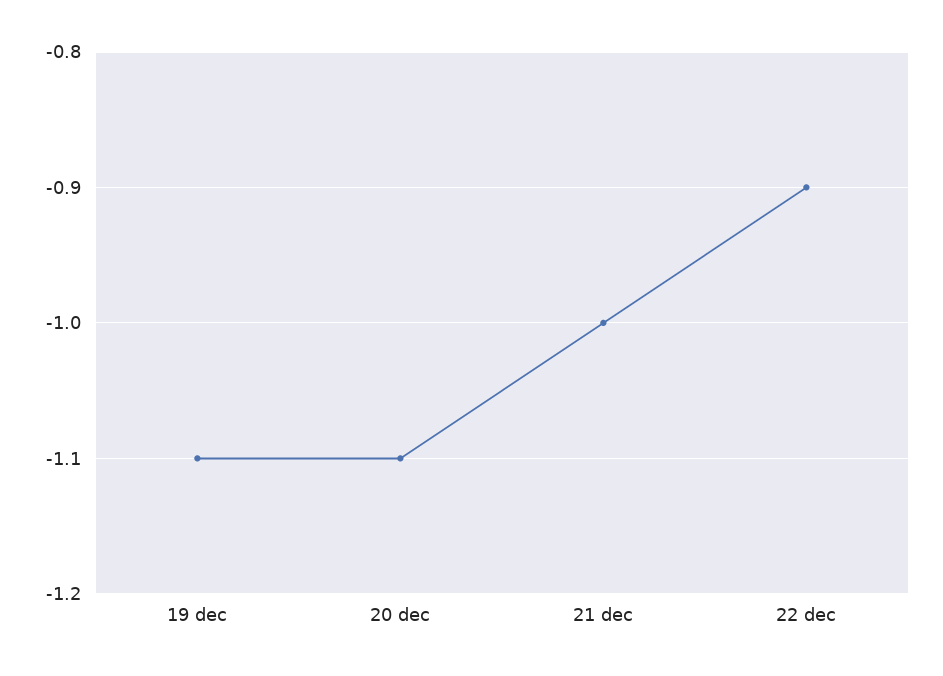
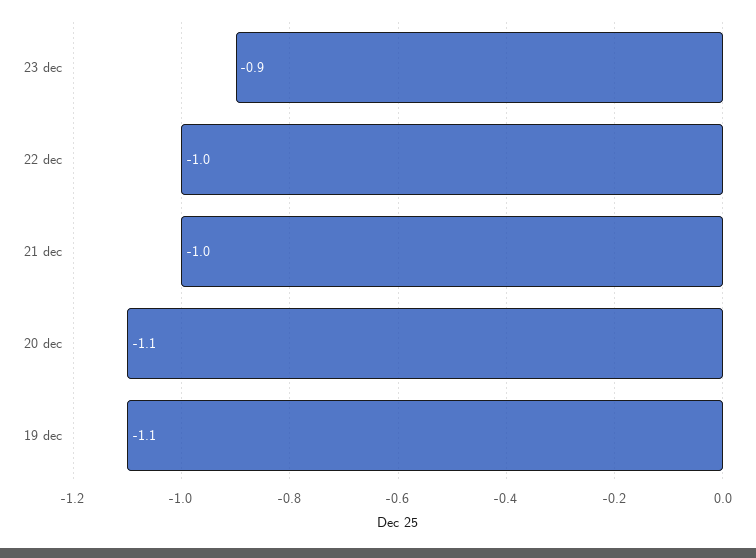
22 dec: -0.9 -> -1
23 dec: none -> -0.9

